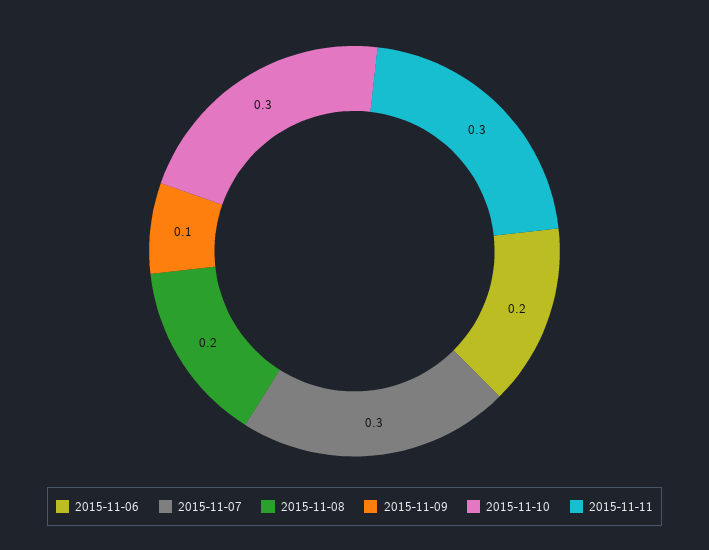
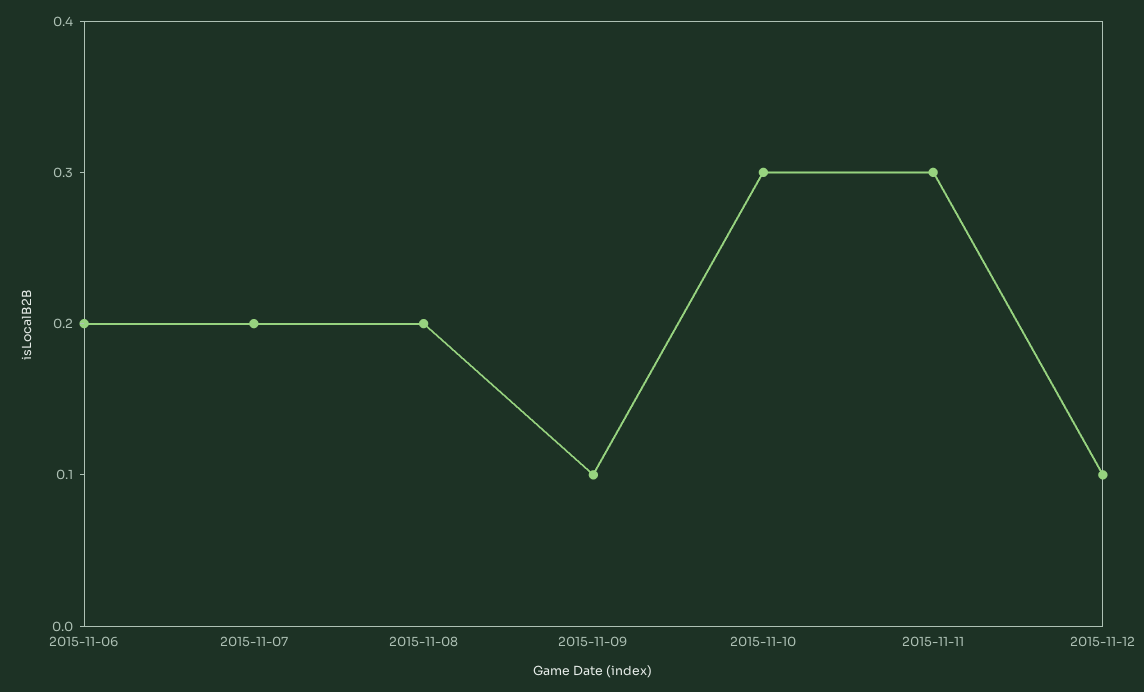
2015-11-07: 0.3 -> 0.2
2015-11-12: none -> 0.1

